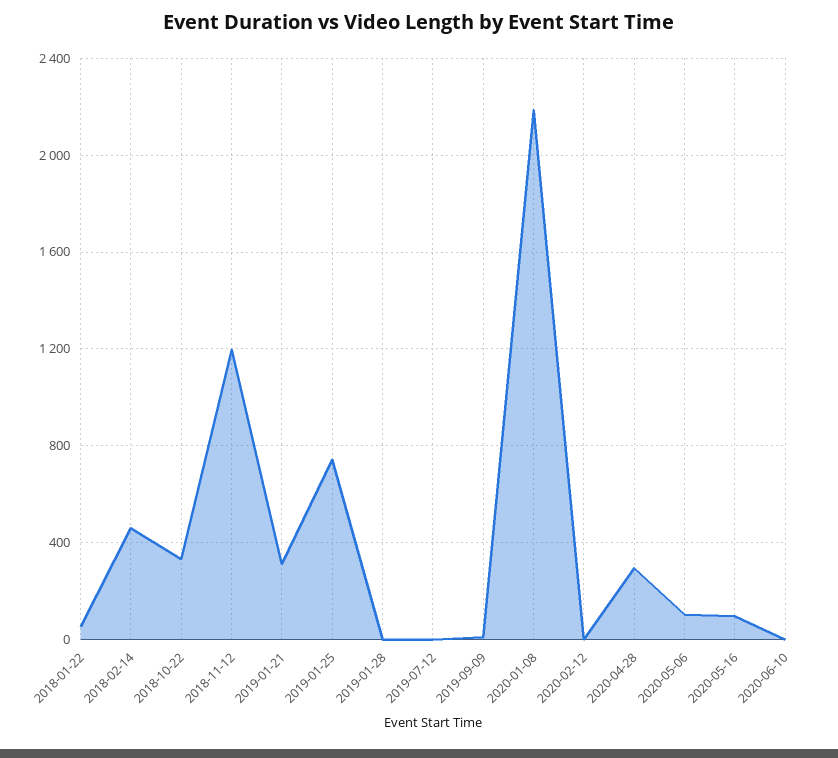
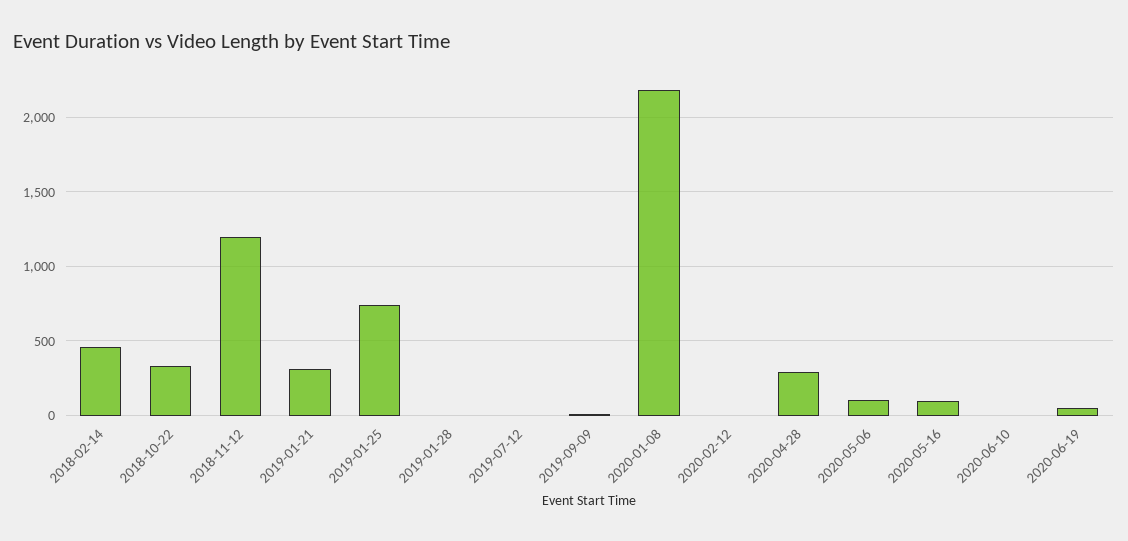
2018-01-22: 50 -> none
2020-06-19: none -> 50

